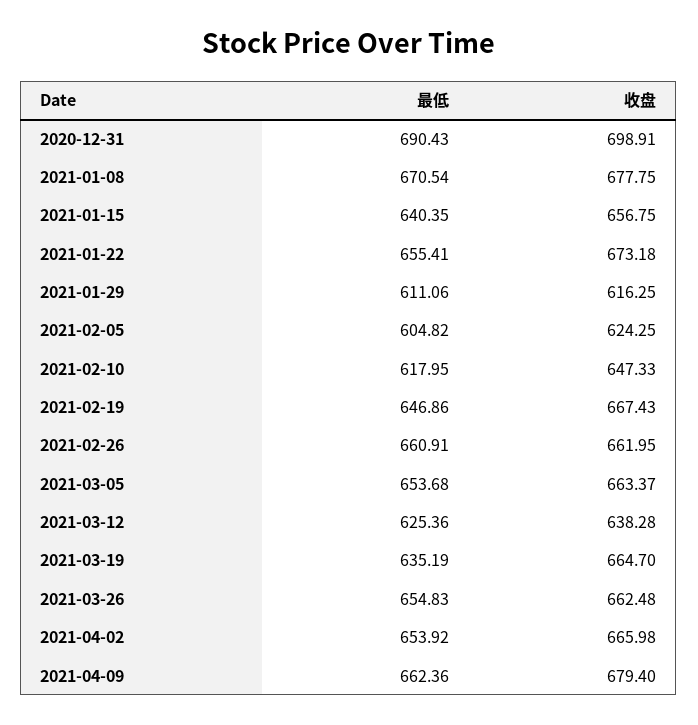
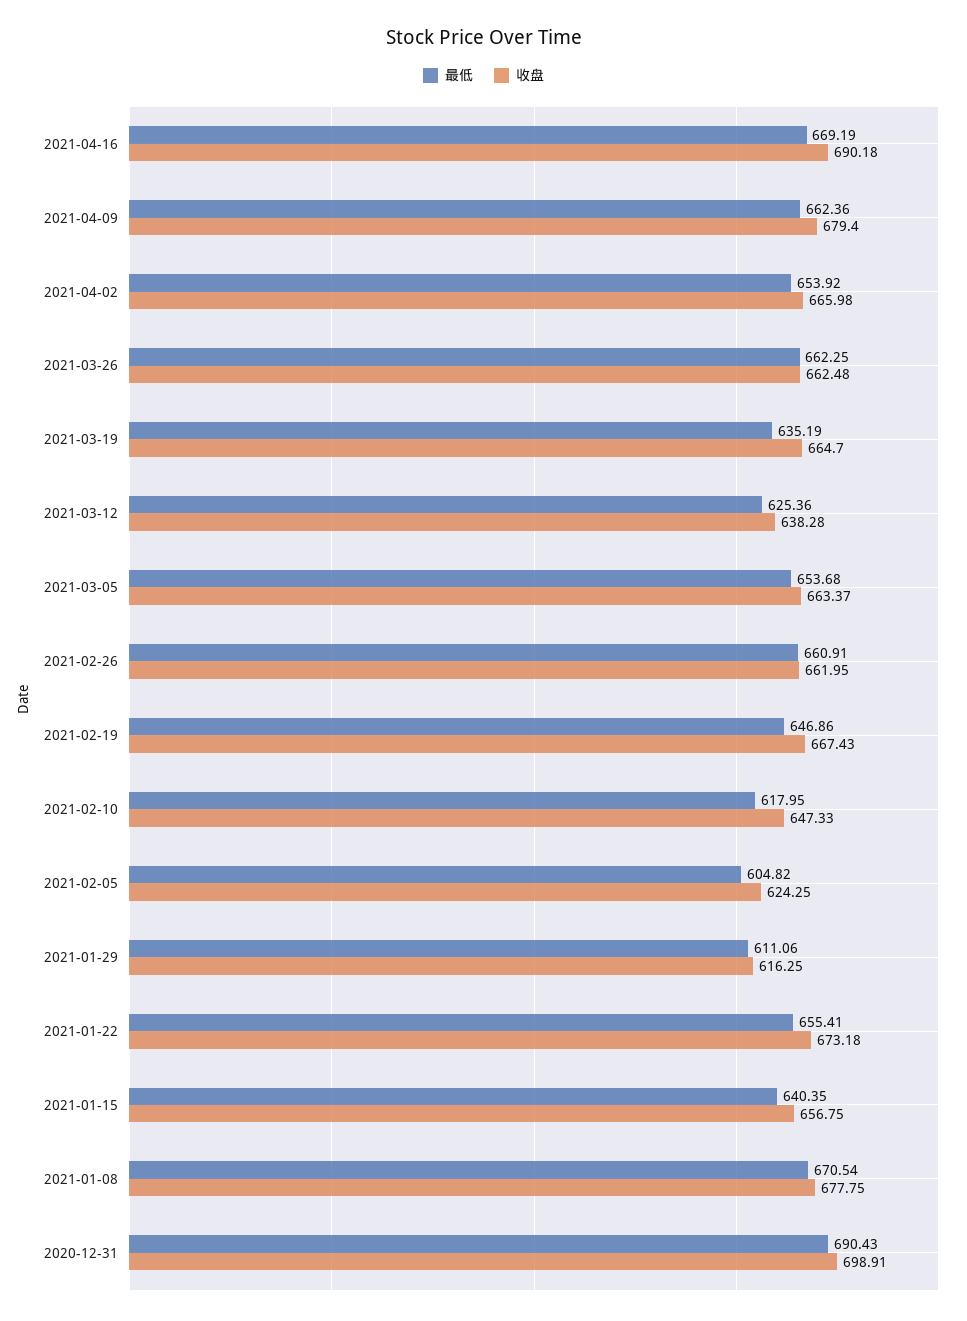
最低, 2021-03-26: 654.83 -> 662.25
最低, 2021-04-16: none -> 669.19
收盘, 2021-04-16: none -> 690.18

